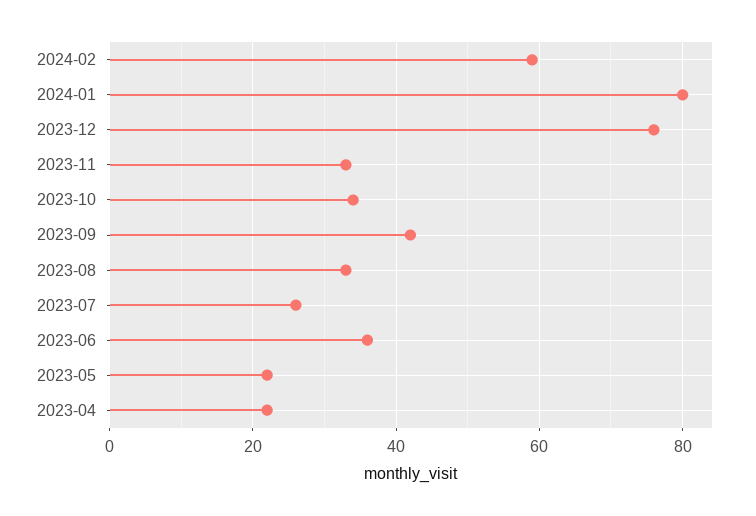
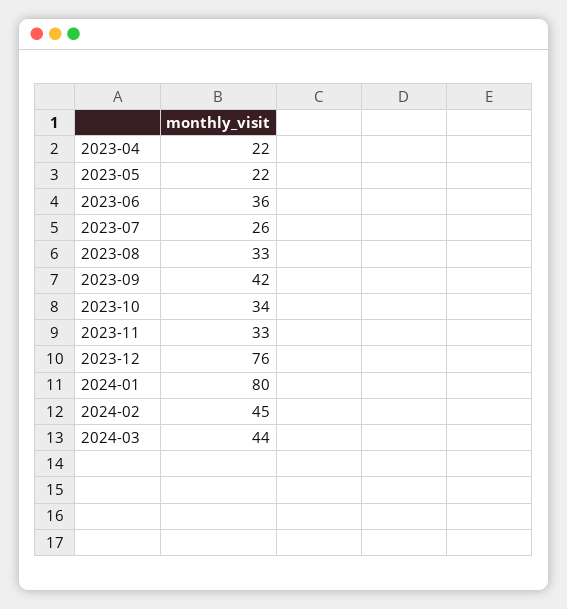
2024-02: 60 -> 45
2024-03: none -> 44

